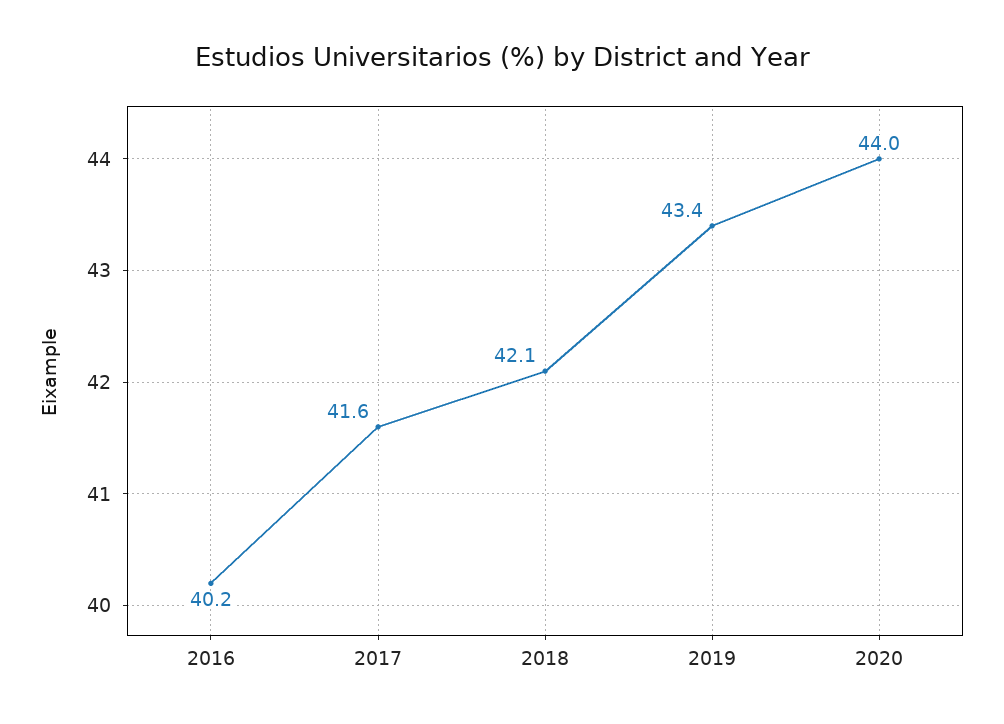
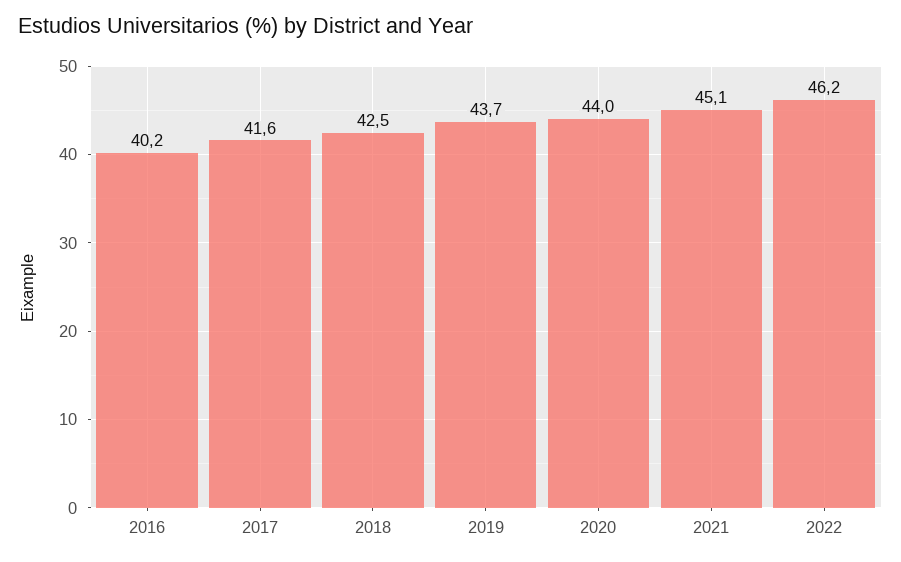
2018: 42.1 -> 42.5
2019: 43.4 -> 43.7
2021: none -> 45.1
2022: none -> 46.2

